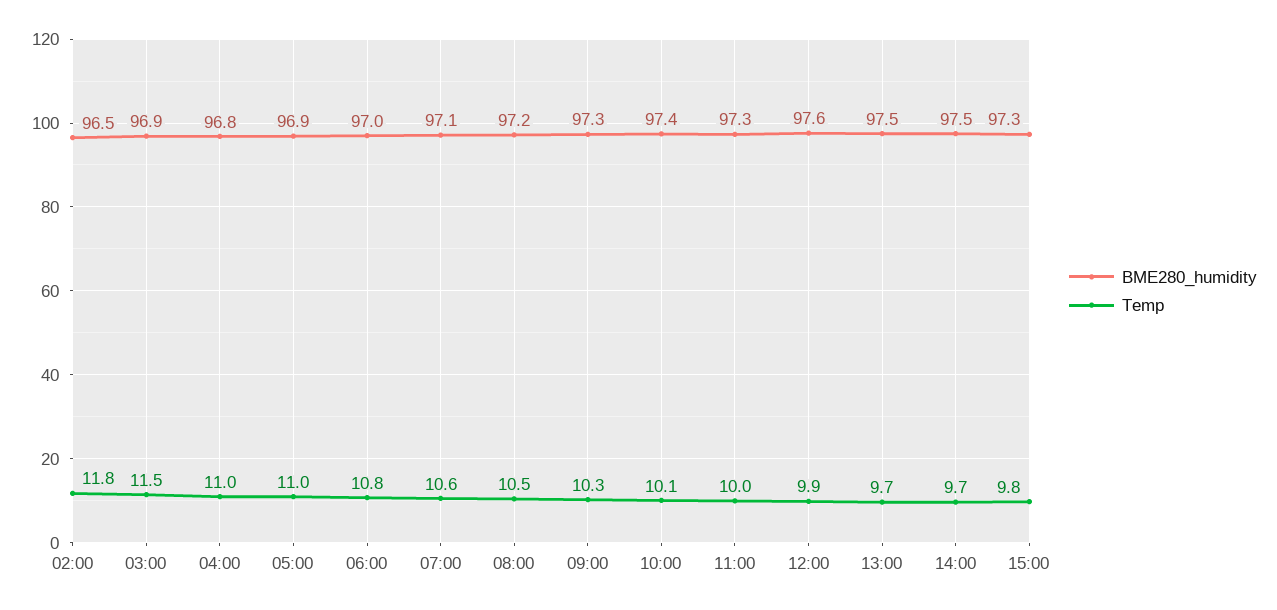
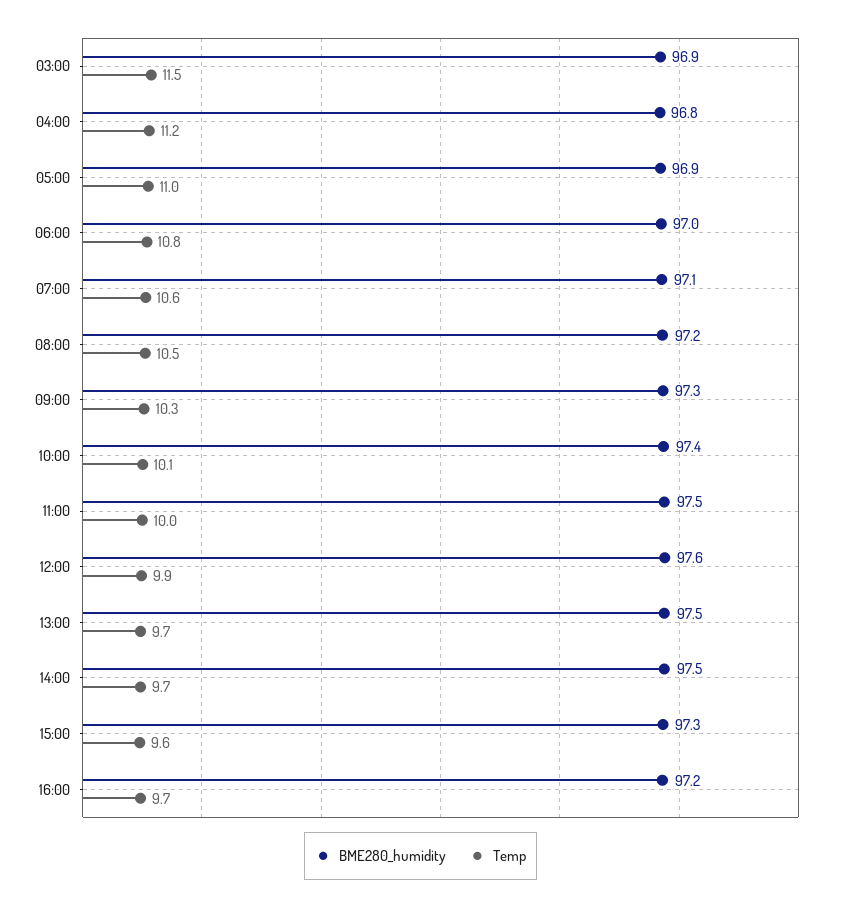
BME280_humidity, 02:00: 96.5 -> none
Temp, 02:00: 11.8 -> none
Temp, 04:00: 11 -> 11.2
BME280_humidity, 11:00: 97.3 -> 97.5
Temp, 15:00: 9.8 -> 9.6
BME280_humidity, 16:00: none -> 97.2
Temp, 16:00: none -> 9.7

